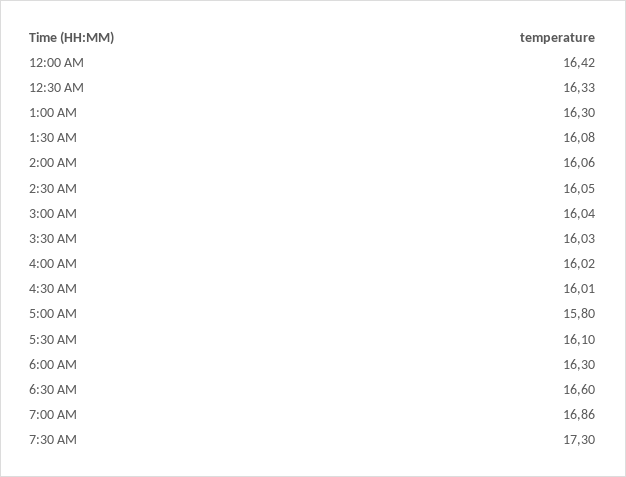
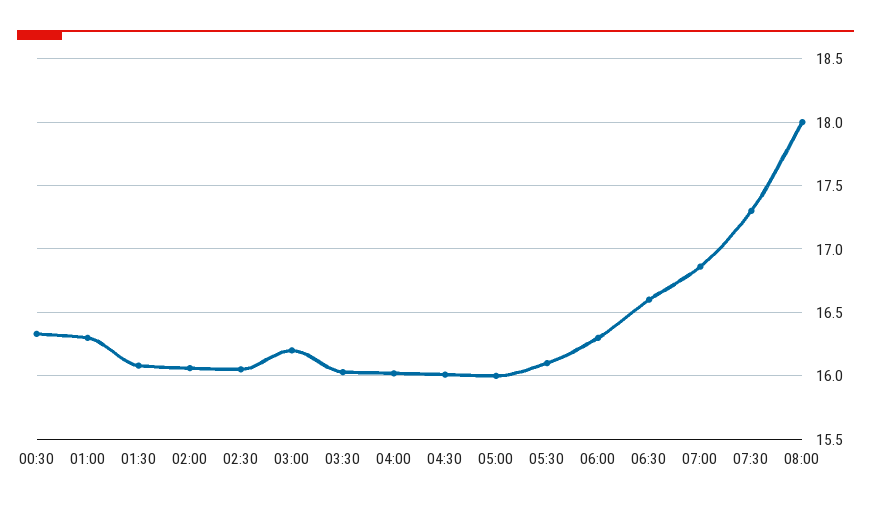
12:00 AM: 16.42 -> none
3:00 AM: 16.04 -> 16.2
5:00 AM: 15.8 -> 16
08:00: none -> 18

